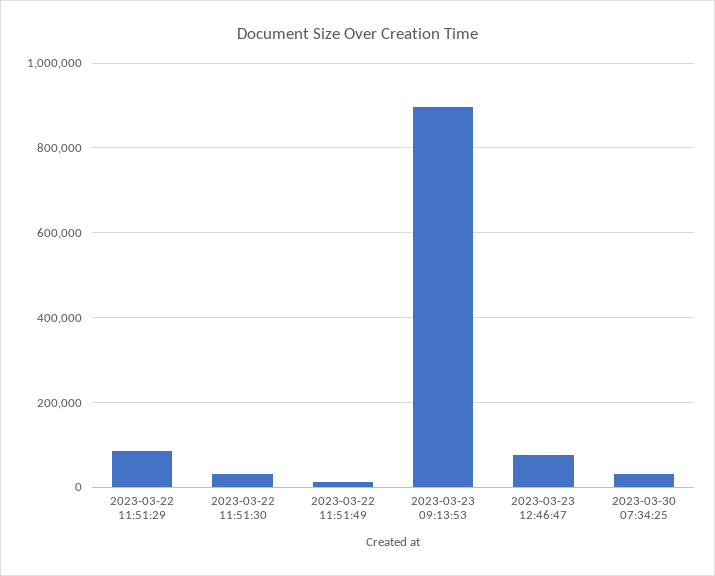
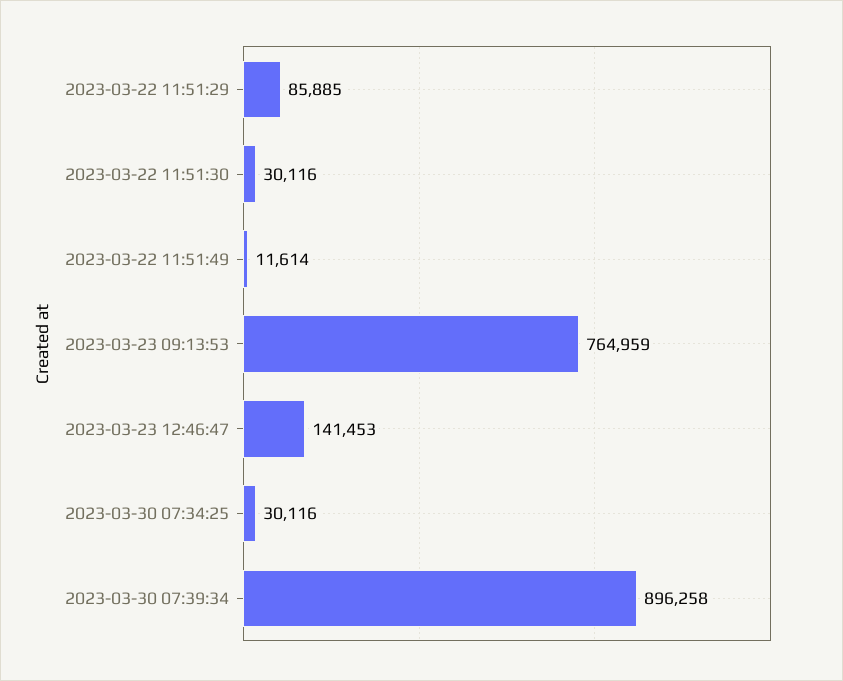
2023-03-23 09:13:53: 900000 -> 764959
2023-03-23 12:46:47: 80000 -> 141453
2023-03-30 07:39:34: none -> 896258

